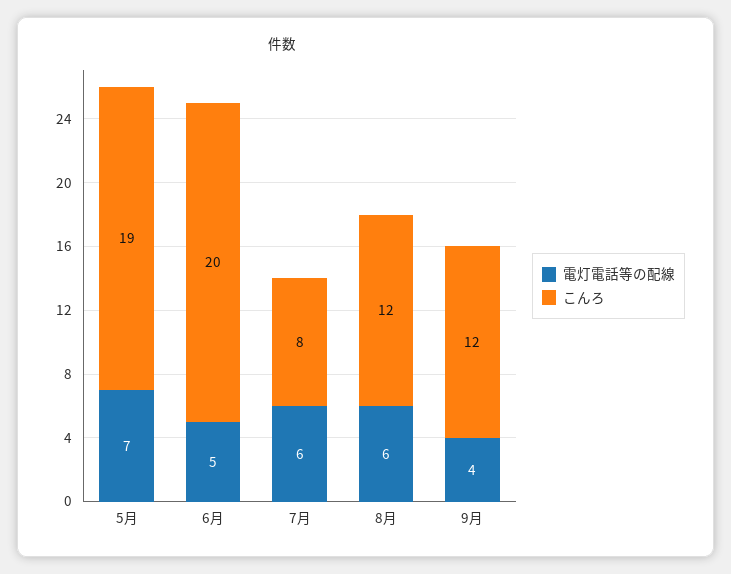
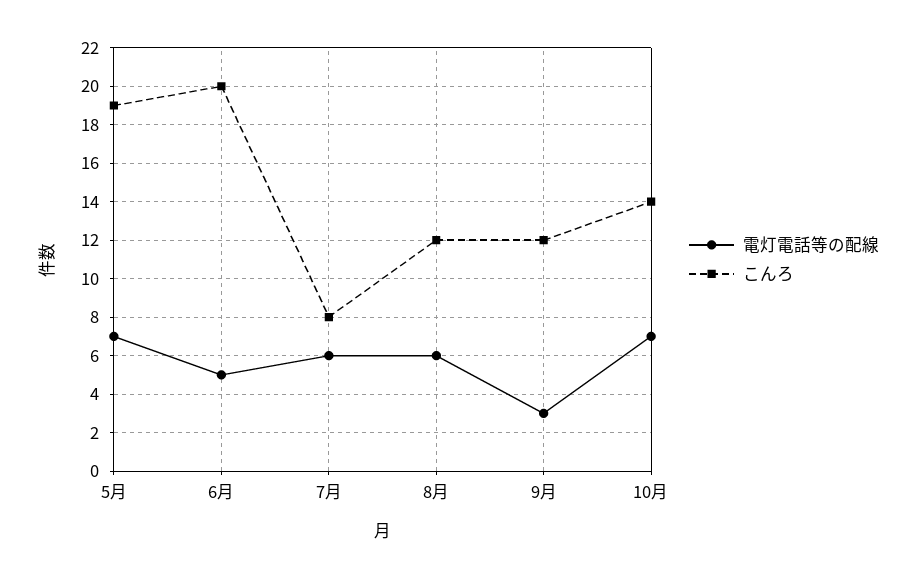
電灯電話等の配線, 9月: 4 -> 3
電灯電話等の配線, 10月: none -> 7
こんろ, 10月: none -> 14

